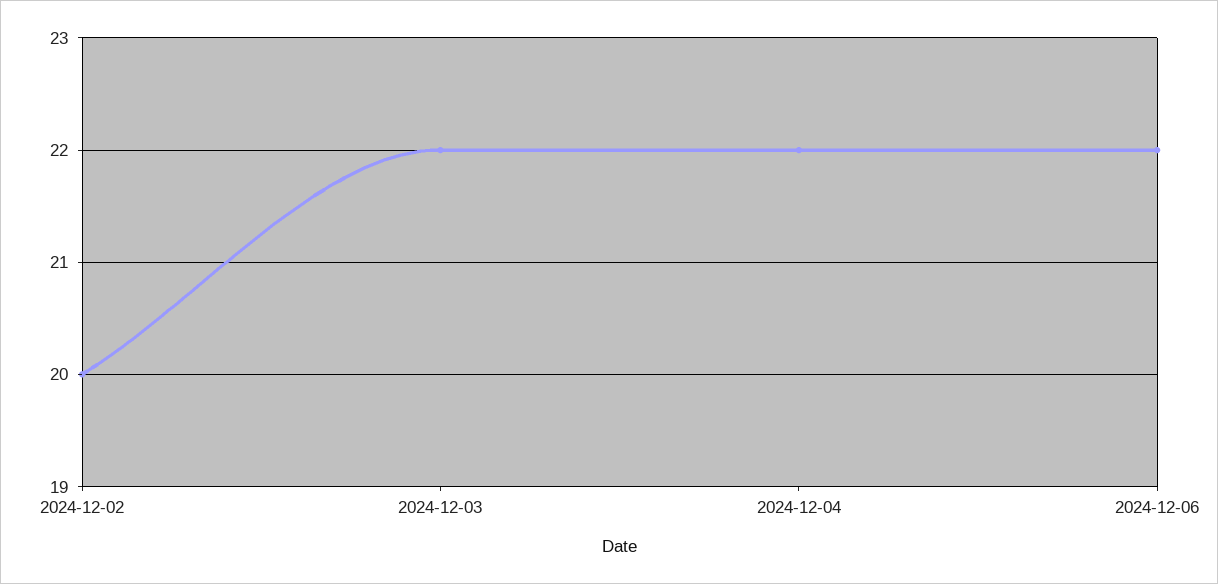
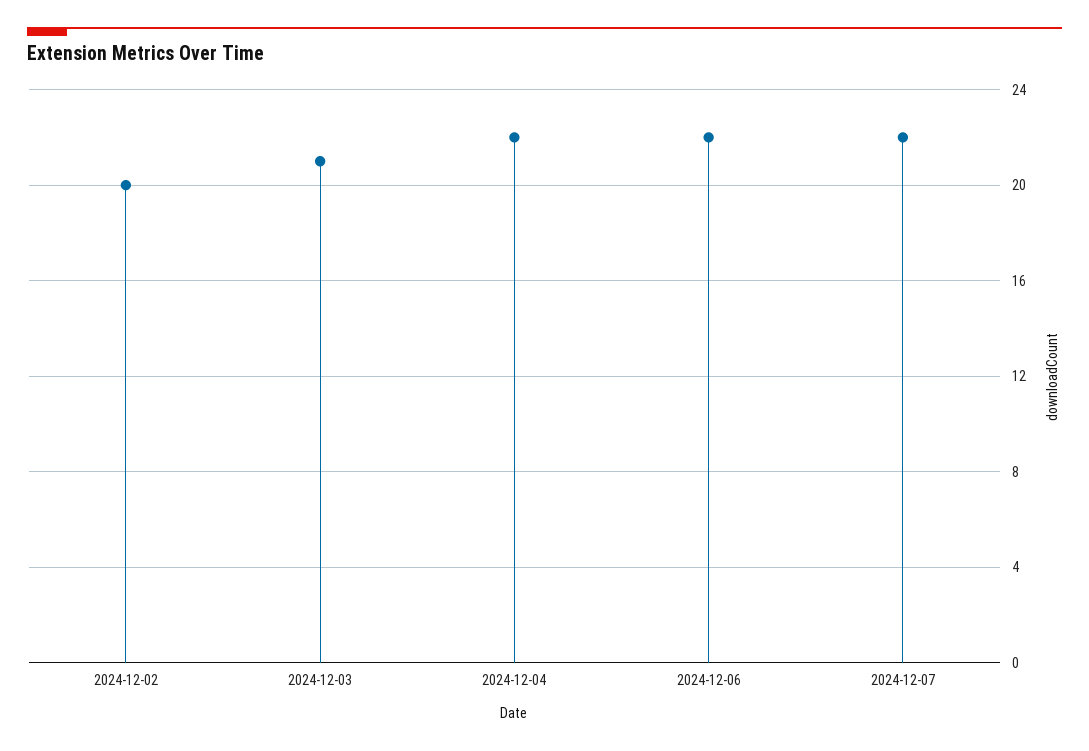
2024-12-03: 22 -> 21
2024-12-07: none -> 22

